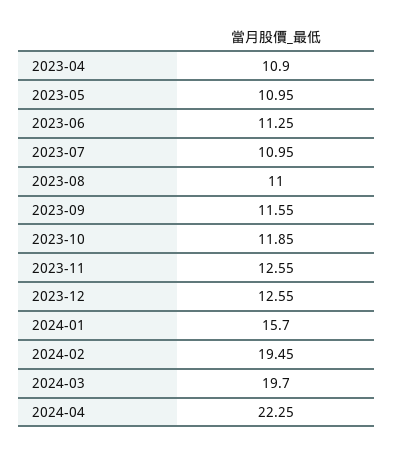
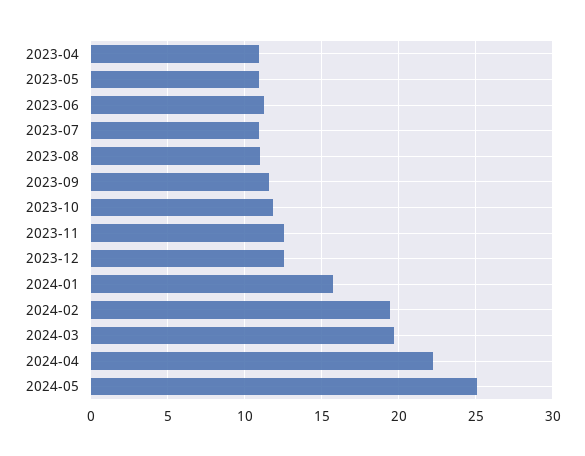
2024-05: none -> 25

